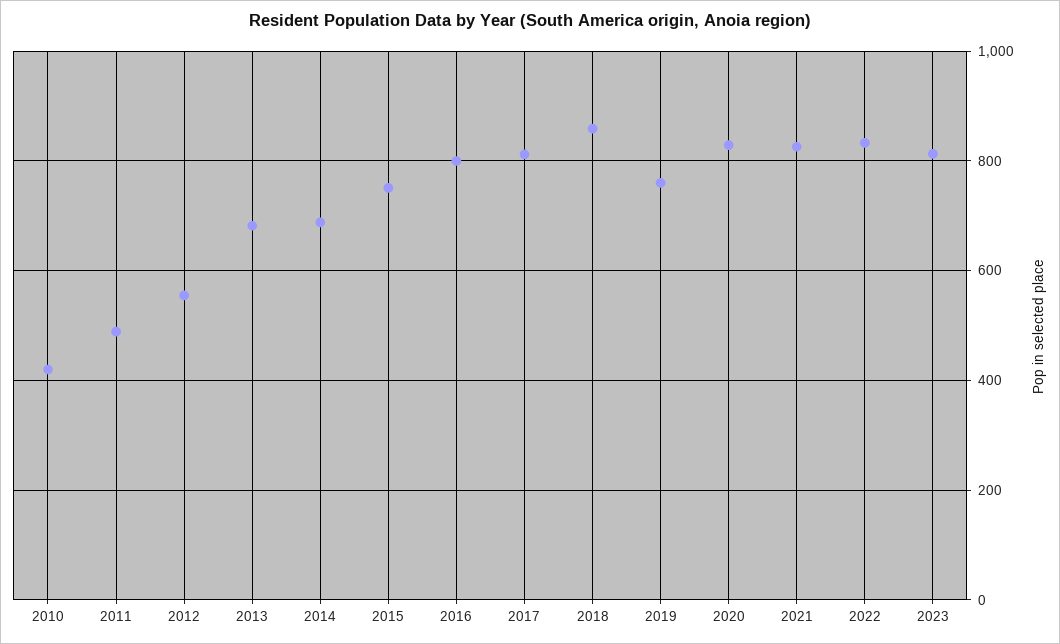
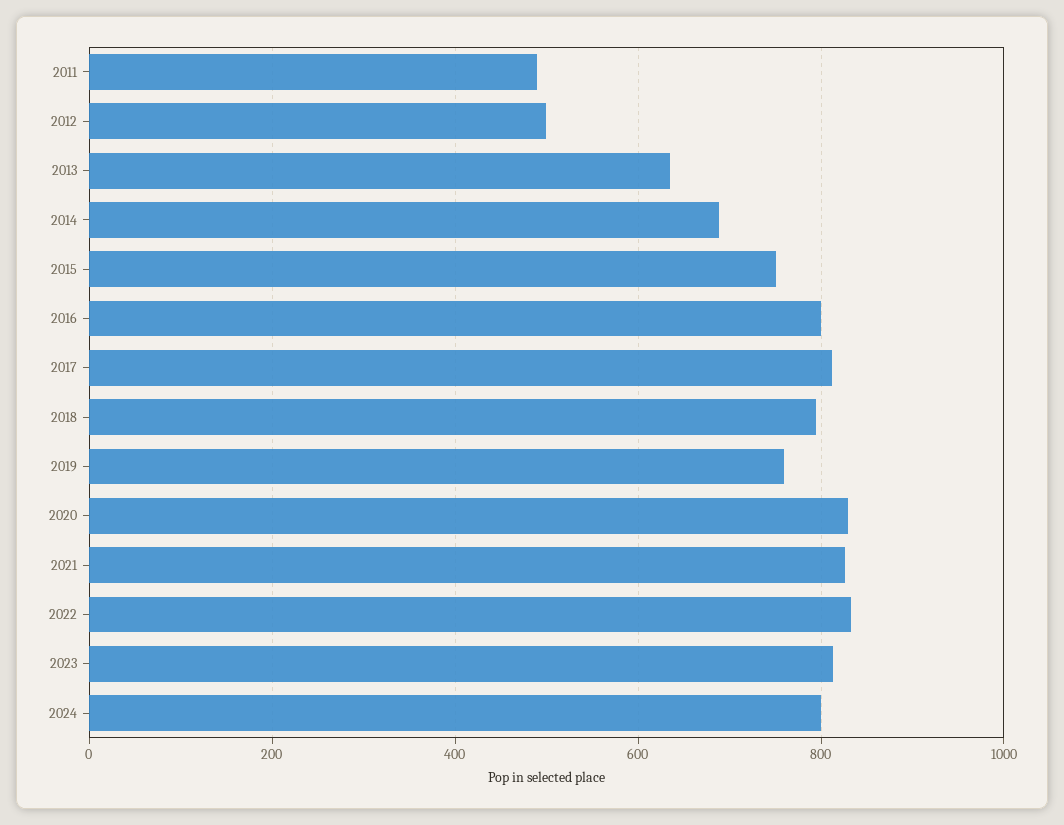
2010: 420 -> none
2012: 560 -> 500
2013: 680 -> 640
2018: 860 -> 800
2024: none -> 800

